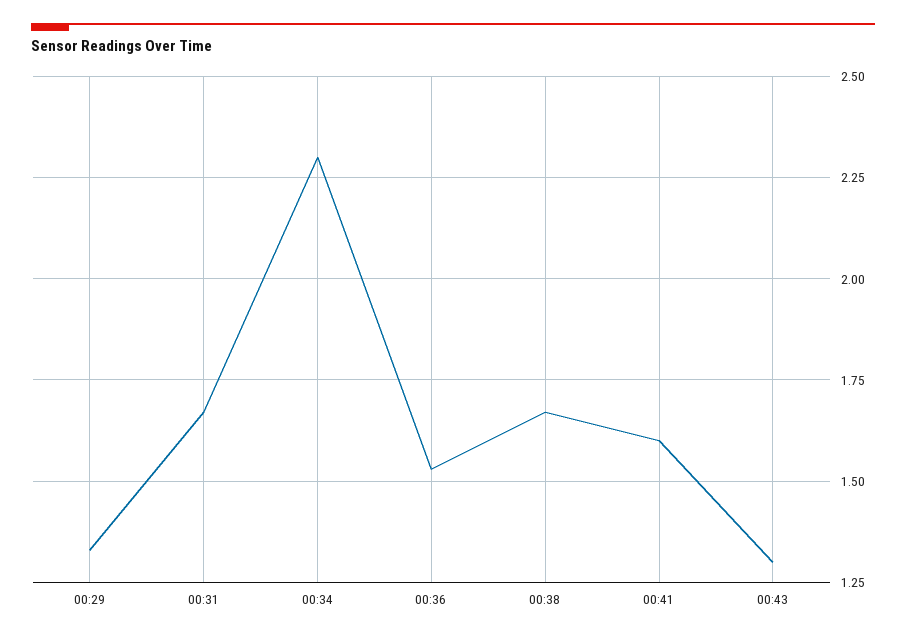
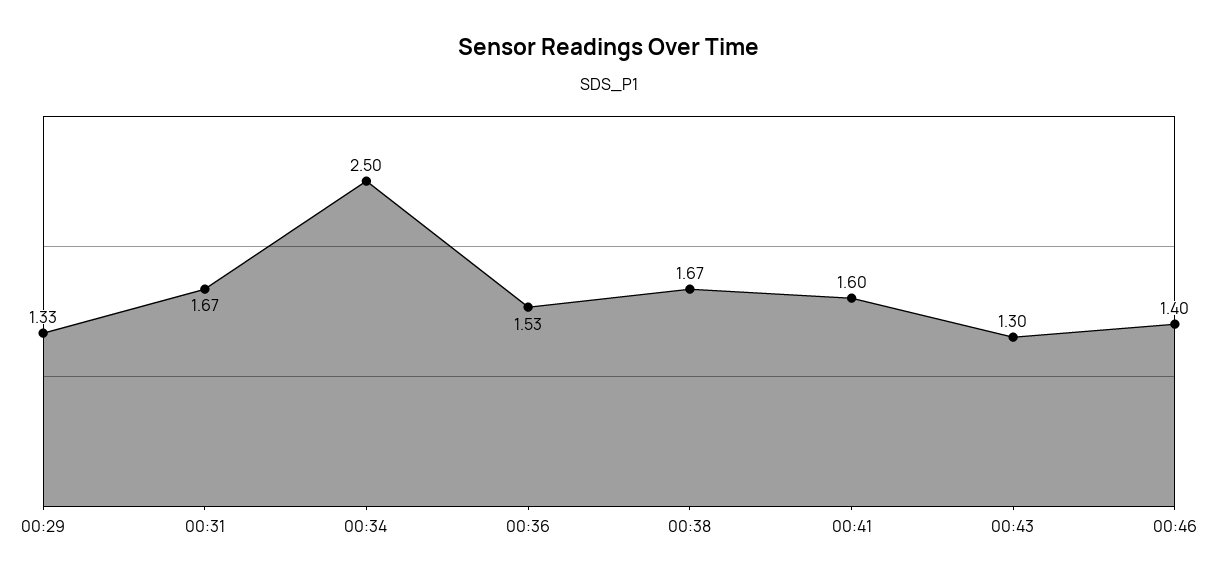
00:34: 2.3 -> 2.5
00:46: none -> 1.4

